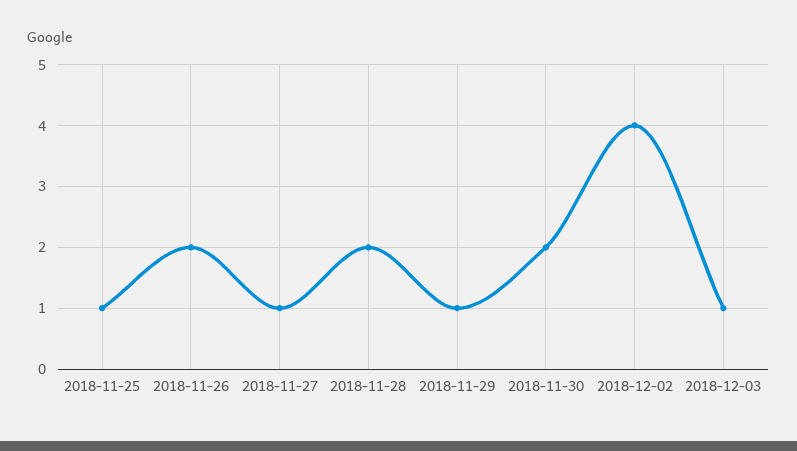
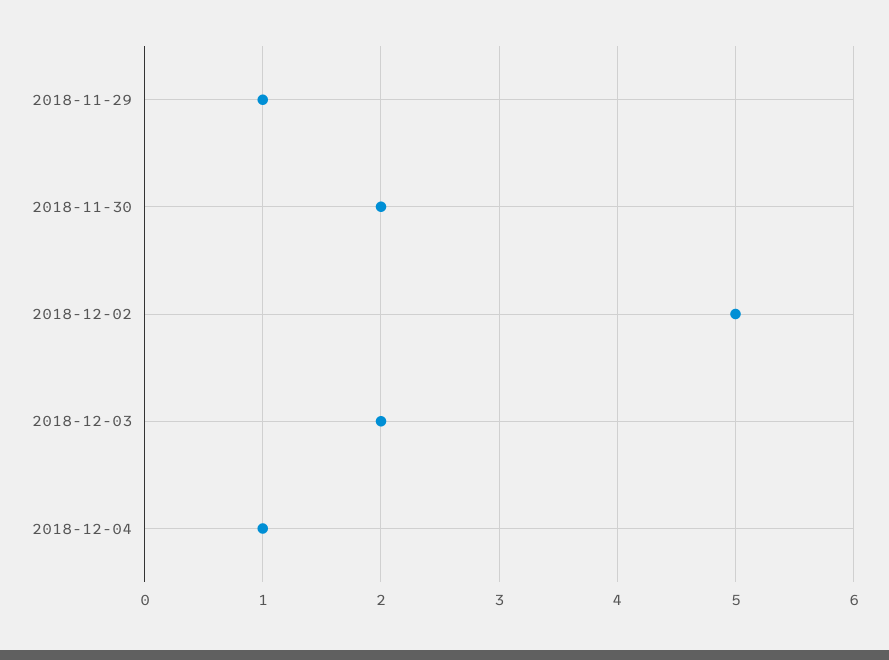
2018-11-25: 1 -> none
2018-11-26: 2 -> none
2018-11-27: 1 -> none
2018-11-28: 2 -> none
2018-12-02: 4 -> 5
2018-12-03: 1 -> 2
2018-12-04: none -> 1

